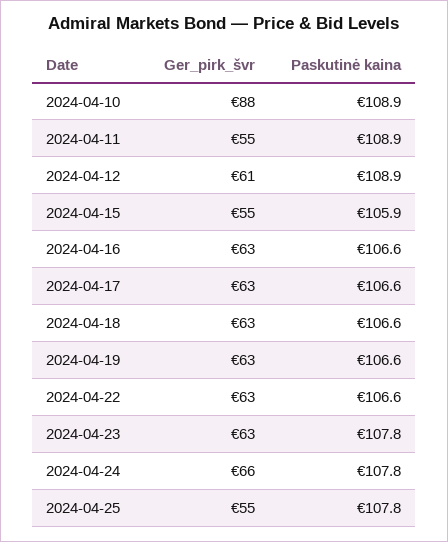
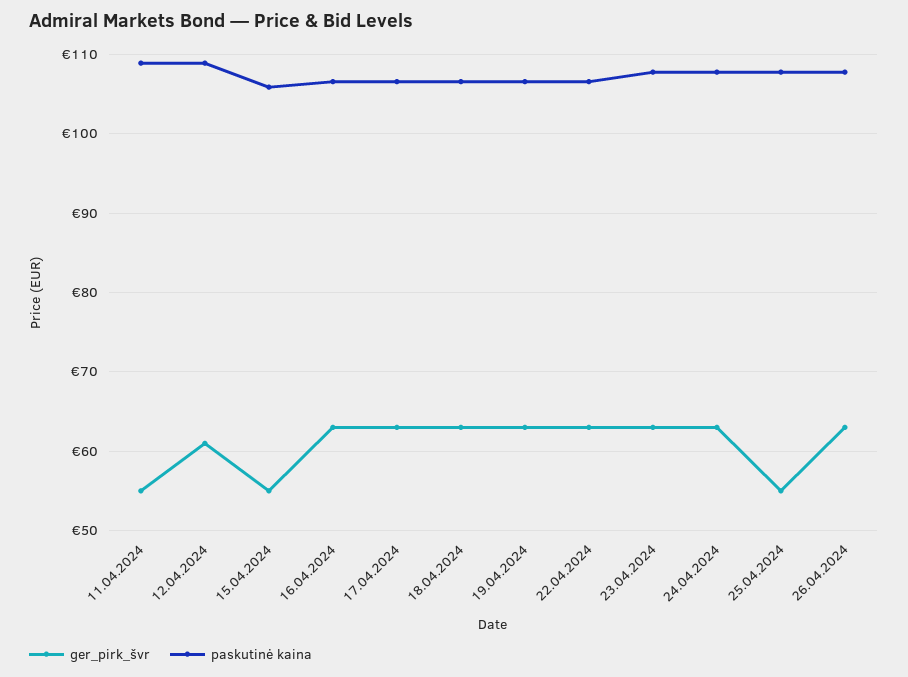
Ger_pirk_švr, 2024-04-10: 88 -> none
Paskutinė kaina, 2024-04-10: 108.9 -> none
Ger_pirk_švr, 2024-04-24: 66 -> 63
Ger_pirk_švr, 26.04.2024: none -> 63
Paskutinė kaina, 26.04.2024: none -> 108

